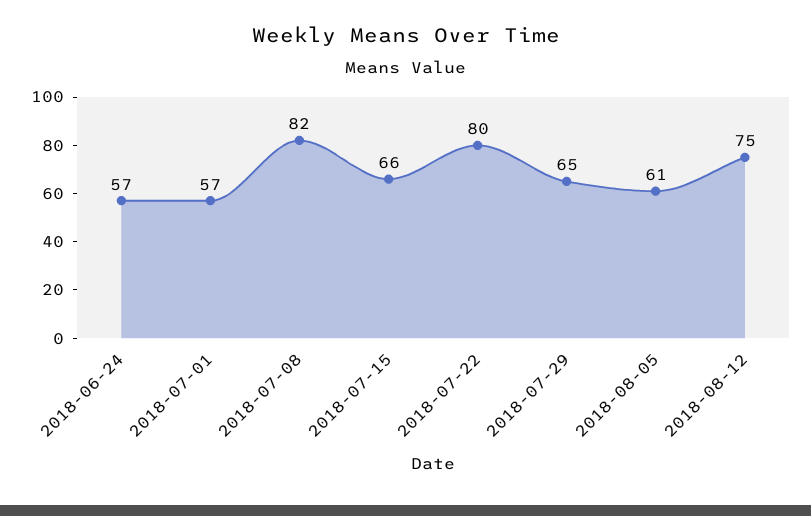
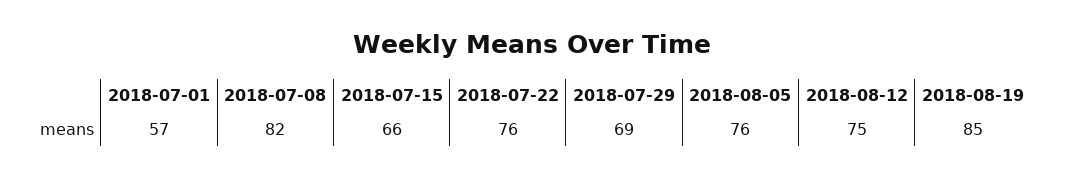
2018-06-24: 57 -> none
2018-07-22: 80 -> 76
2018-07-29: 65 -> 69
2018-08-05: 61 -> 76
2018-08-19: none -> 85

